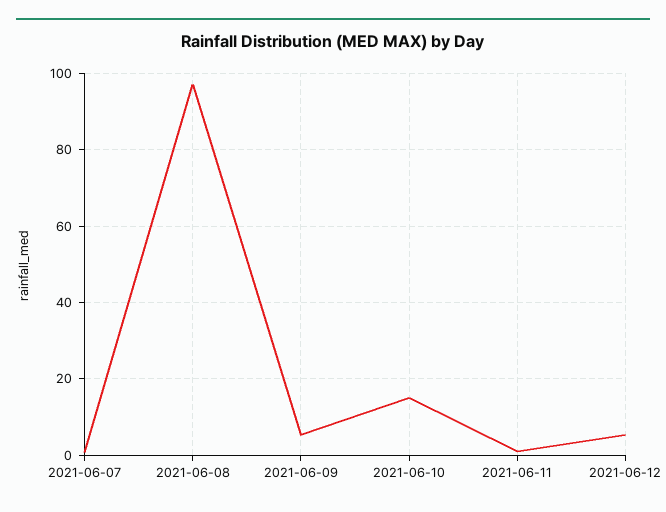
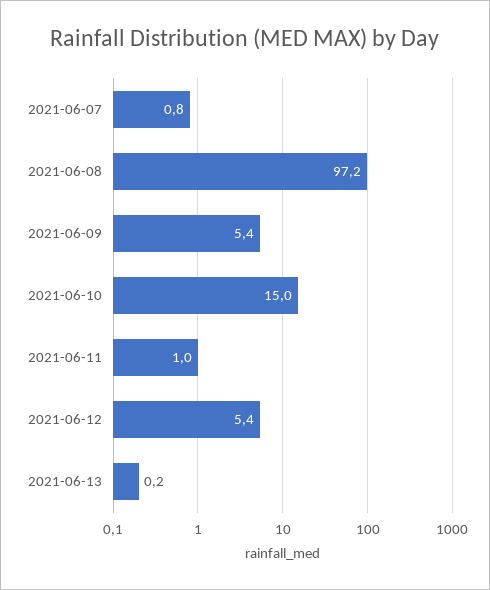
2021-06-13: none -> 0.2

